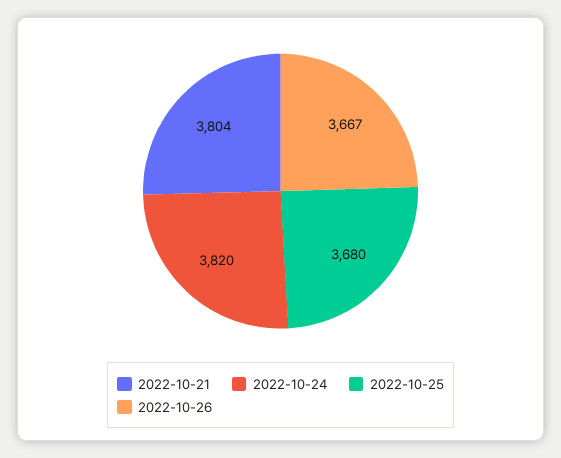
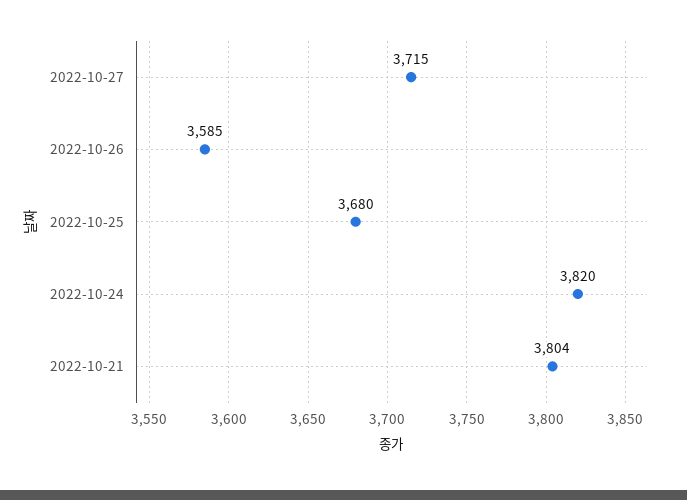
2022-10-26: 3667 -> 3585
2022-10-27: none -> 3715

